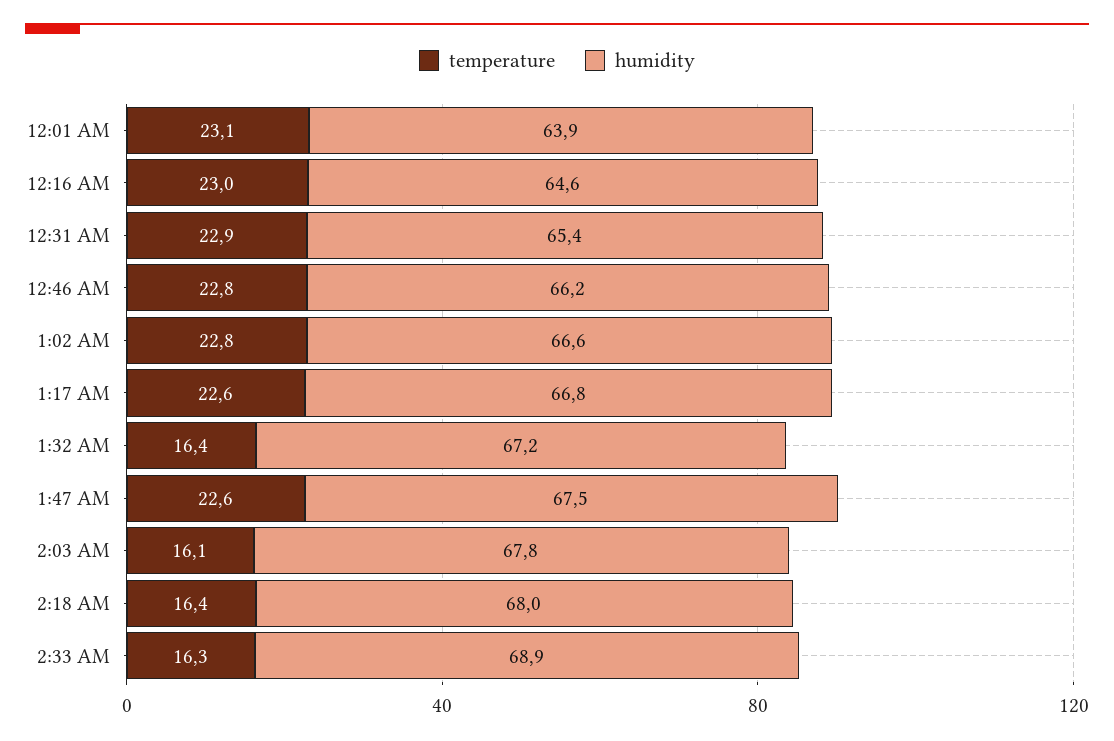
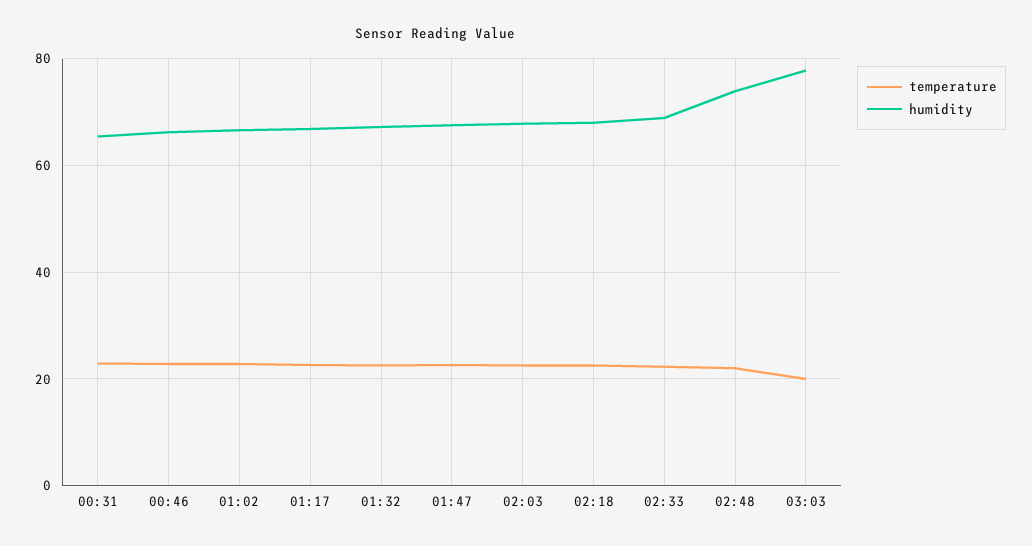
temperature, 12:01 AM: 23.1 -> none
humidity, 12:01 AM: 63.9 -> none
temperature, 12:16 AM: 23 -> none
humidity, 12:16 AM: 64.6 -> none
temperature, 1:32 AM: 16.4 -> 22
temperature, 2:03 AM: 16.1 -> 22
temperature, 2:18 AM: 16.4 -> 22
temperature, 2:33 AM: 16.3 -> 22
temperature, 02:48: none -> 22
humidity, 02:48: none -> 74
temperature, 03:03: none -> 20
humidity, 03:03: none -> 78

